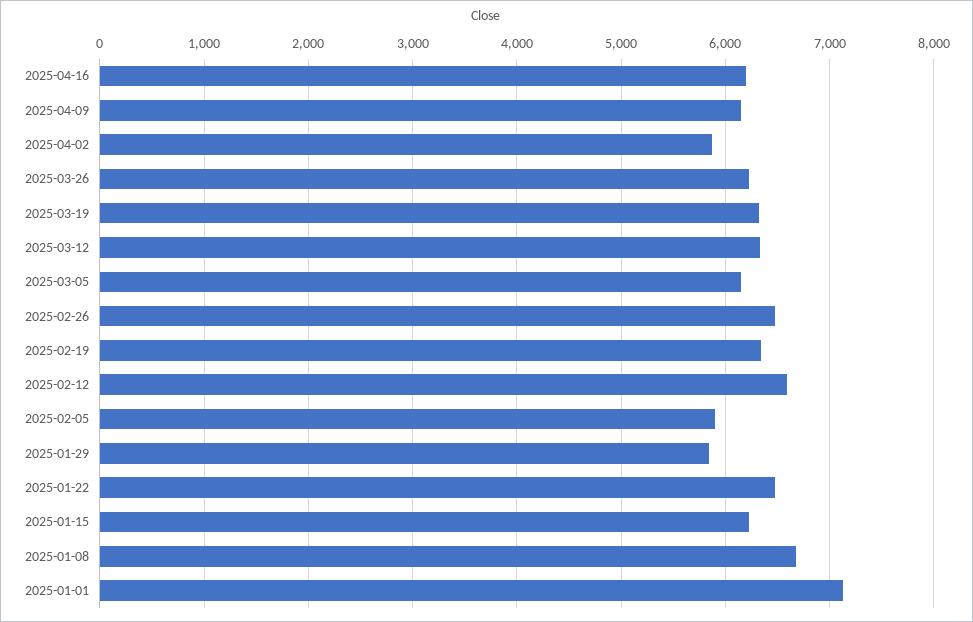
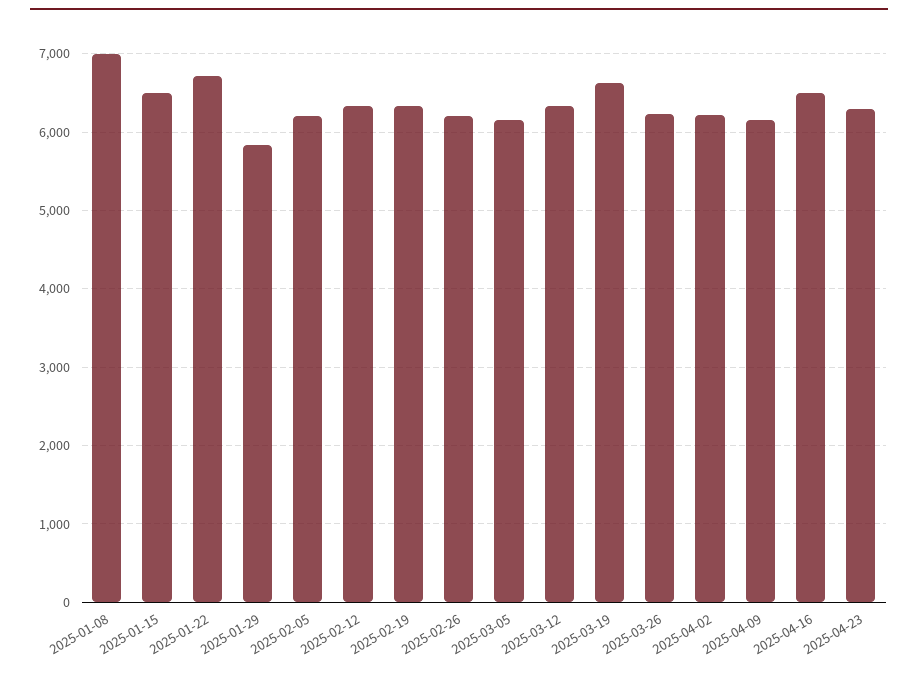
2025-04-16: 6200 -> 6500
2025-04-02: 5900 -> 6200
2025-03-19: 6300 -> 6600
2025-02-26: 6500 -> 6200
2025-02-12: 6600 -> 6300
2025-02-05: 5900 -> 6200
2025-01-22: 6500 -> 6700
2025-01-15: 6200 -> 6500
2025-01-08: 6700 -> 7000
2025-01-01: 7100 -> none
2025-04-23: none -> 6300

